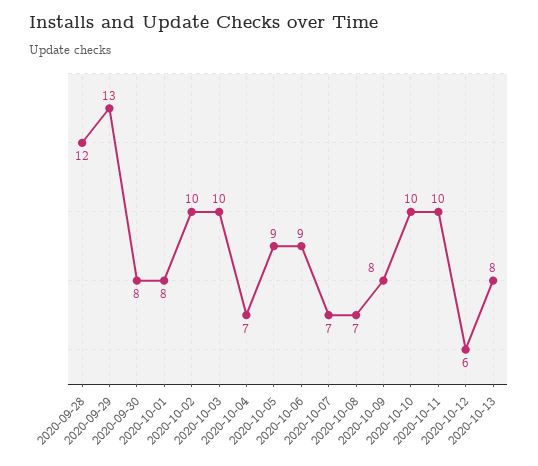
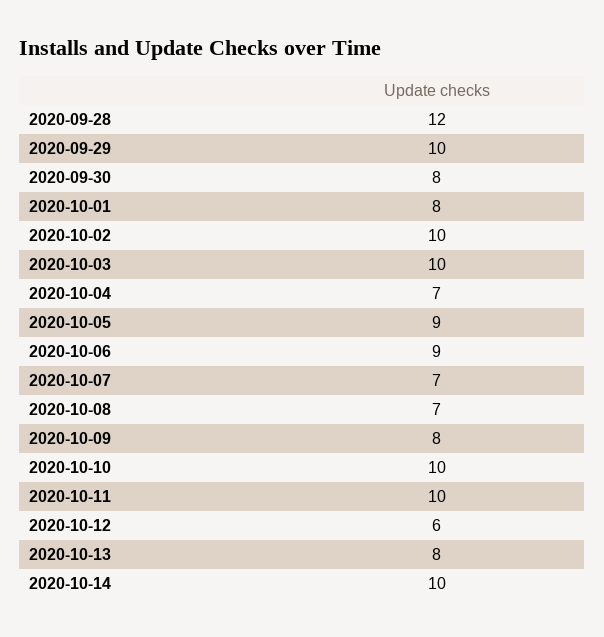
2020-09-29: 13 -> 10
2020-10-14: none -> 10

